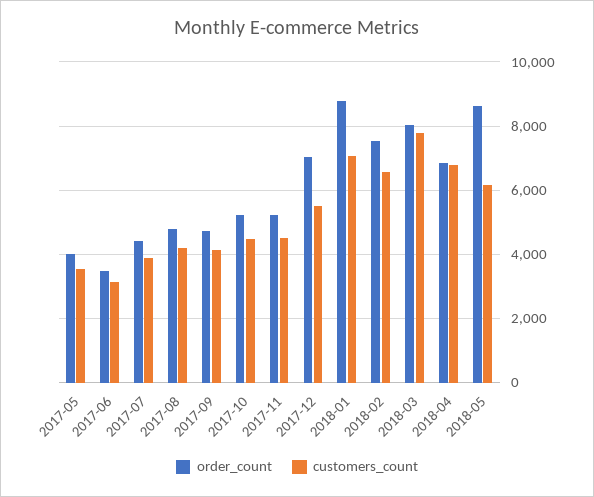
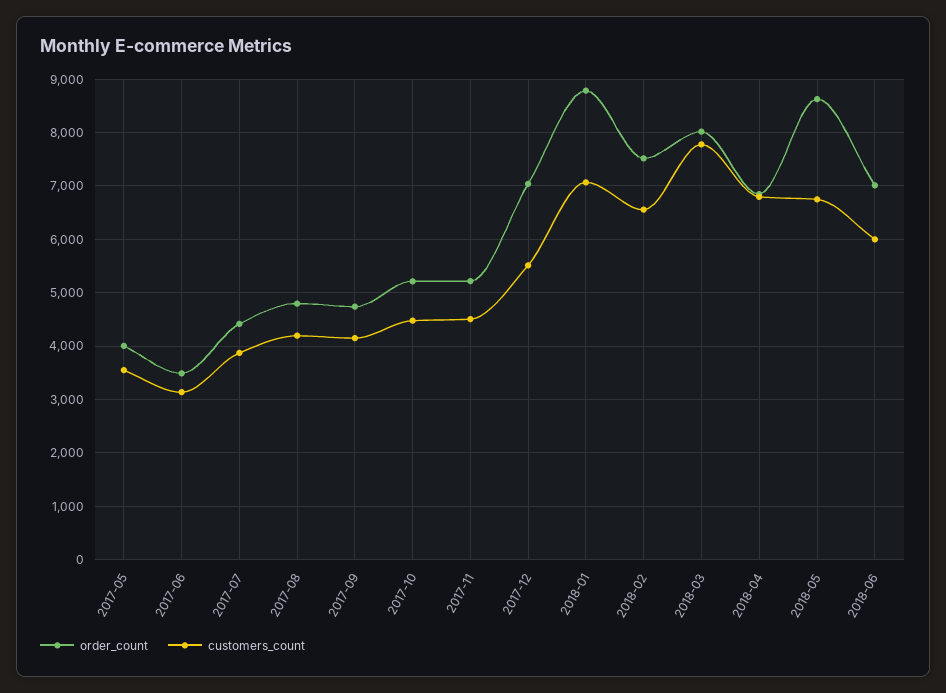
customers_count, 2018-05: 6200 -> 6800
order_count, 2018-06: none -> 7000
customers_count, 2018-06: none -> 6000

